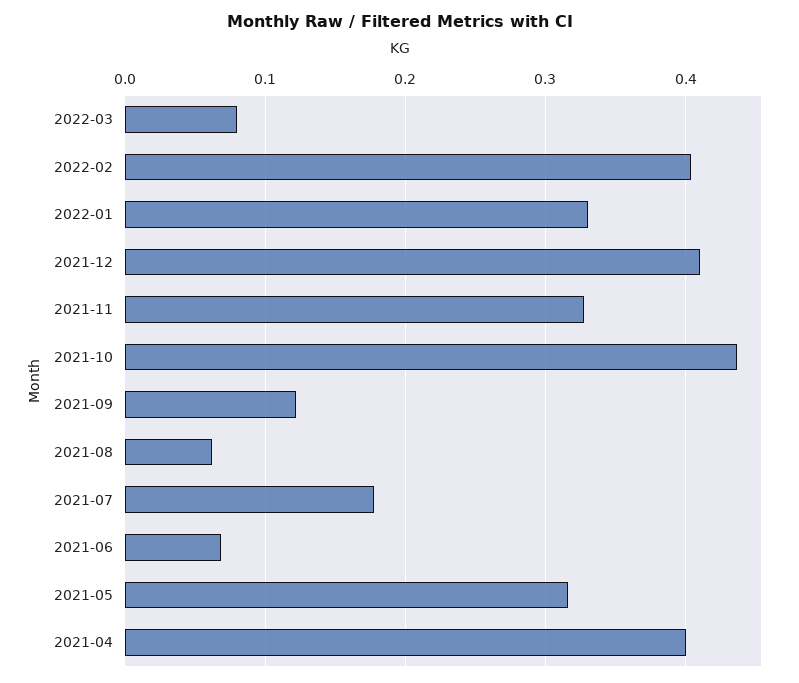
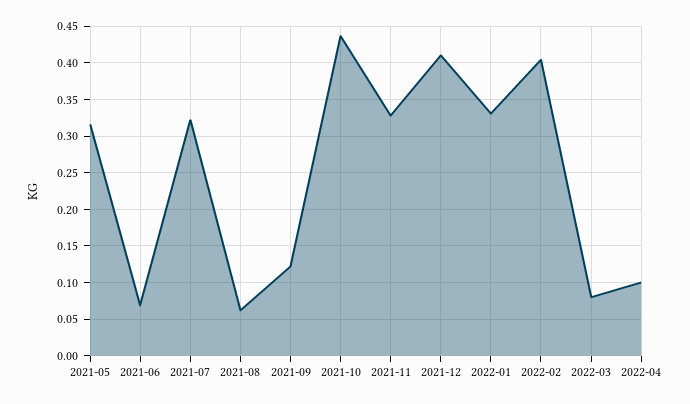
2021-07: 0.18 -> 0.32
2021-04: 0.4 -> none
2022-04: none -> 0.1

